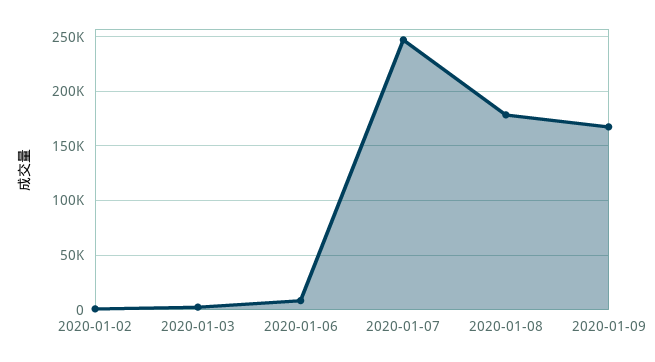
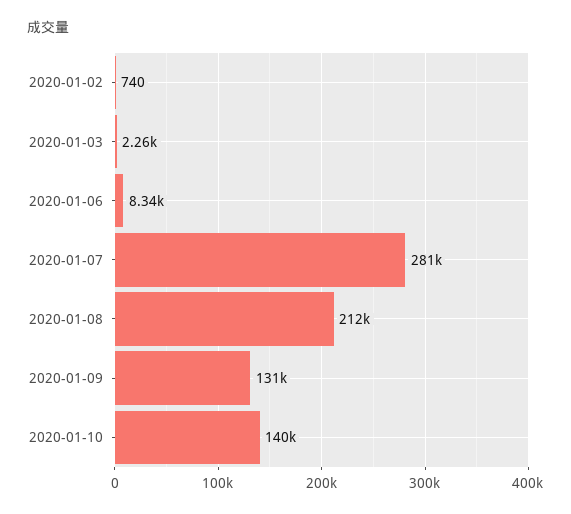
2020-01-07: 250000 -> 281000
2020-01-08: 180000 -> 212000
2020-01-09: 170000 -> 131000
2020-01-10: none -> 140000

